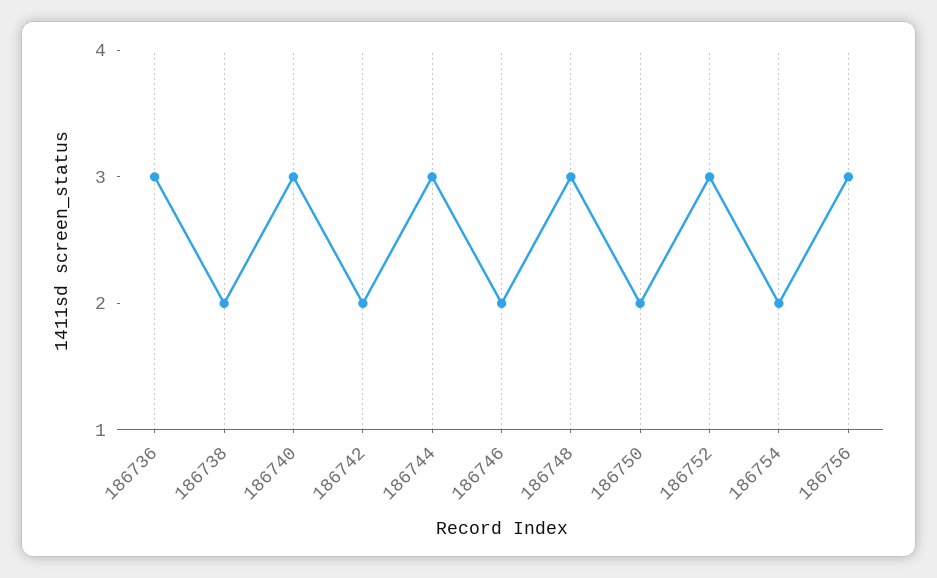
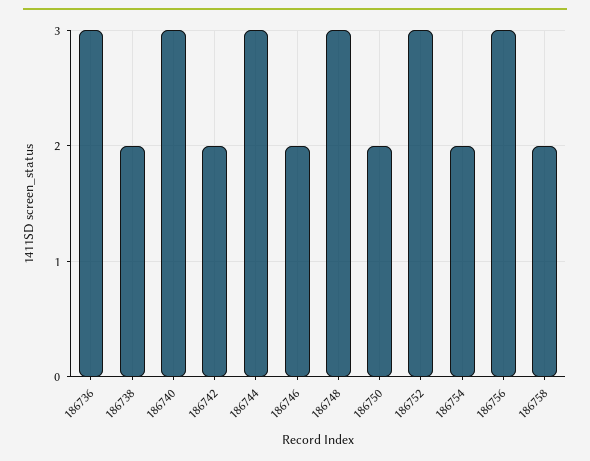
186758: none -> 2

